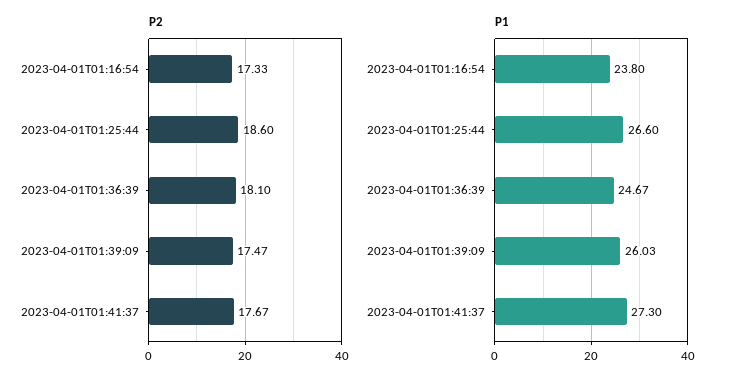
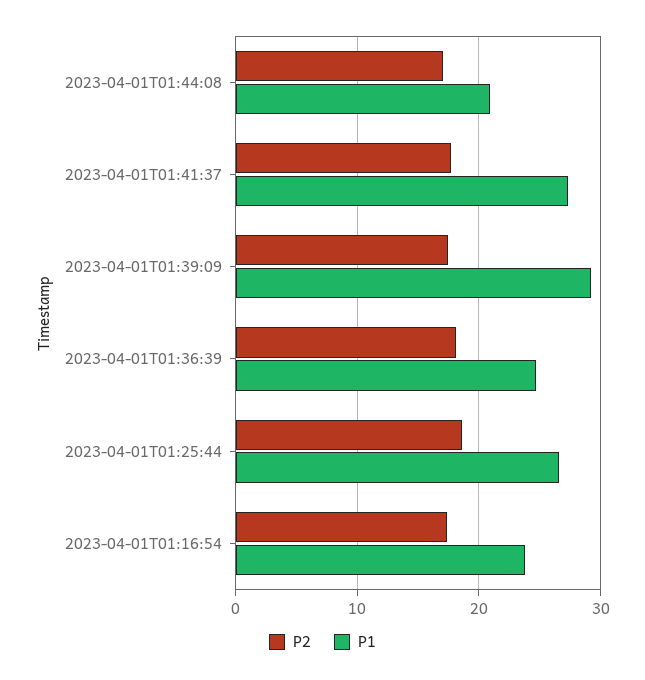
P1, 2023-04-01T01:39:09: 26.03 -> 29
P2, 2023-04-01T01:44:08: none -> 17
P1, 2023-04-01T01:44:08: none -> 21

